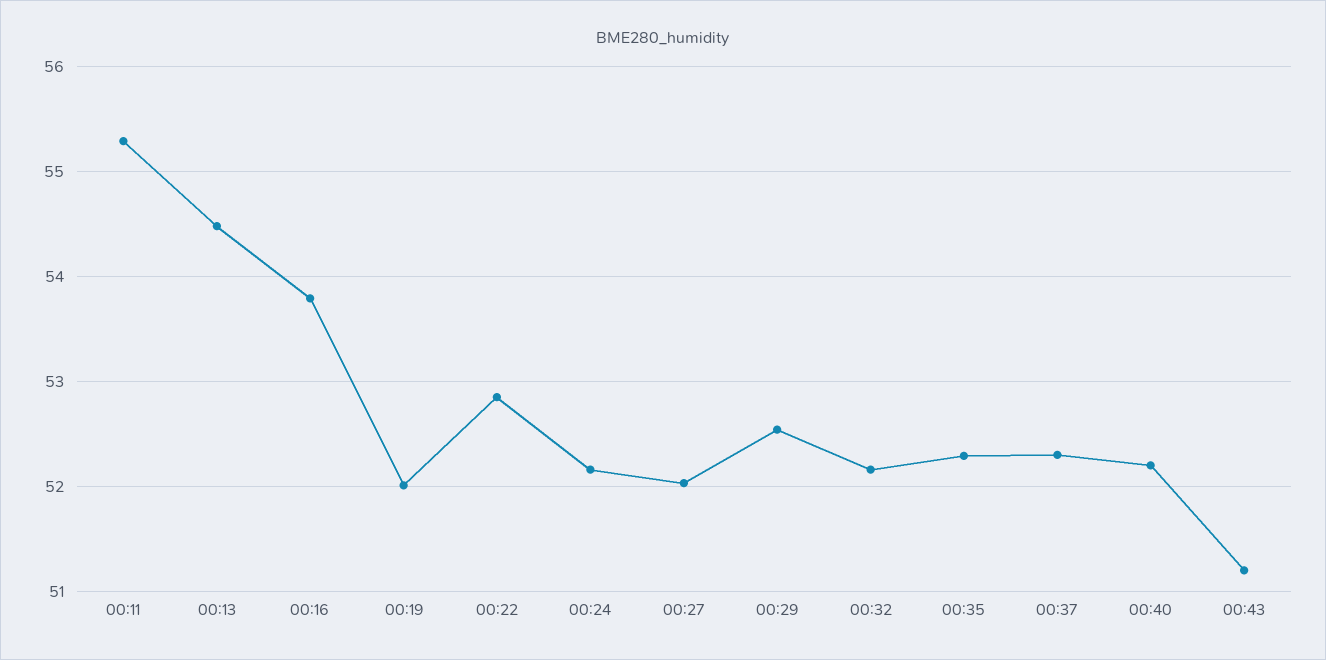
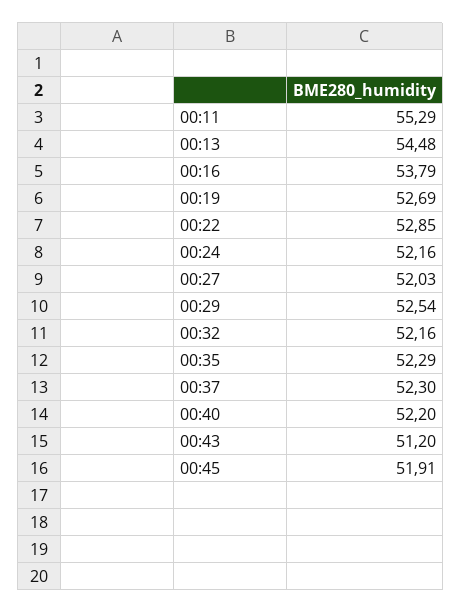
00:19: 52 -> 52.69
00:45: none -> 51.91

